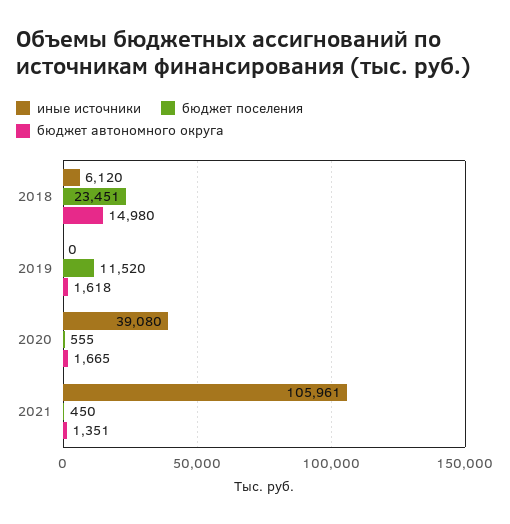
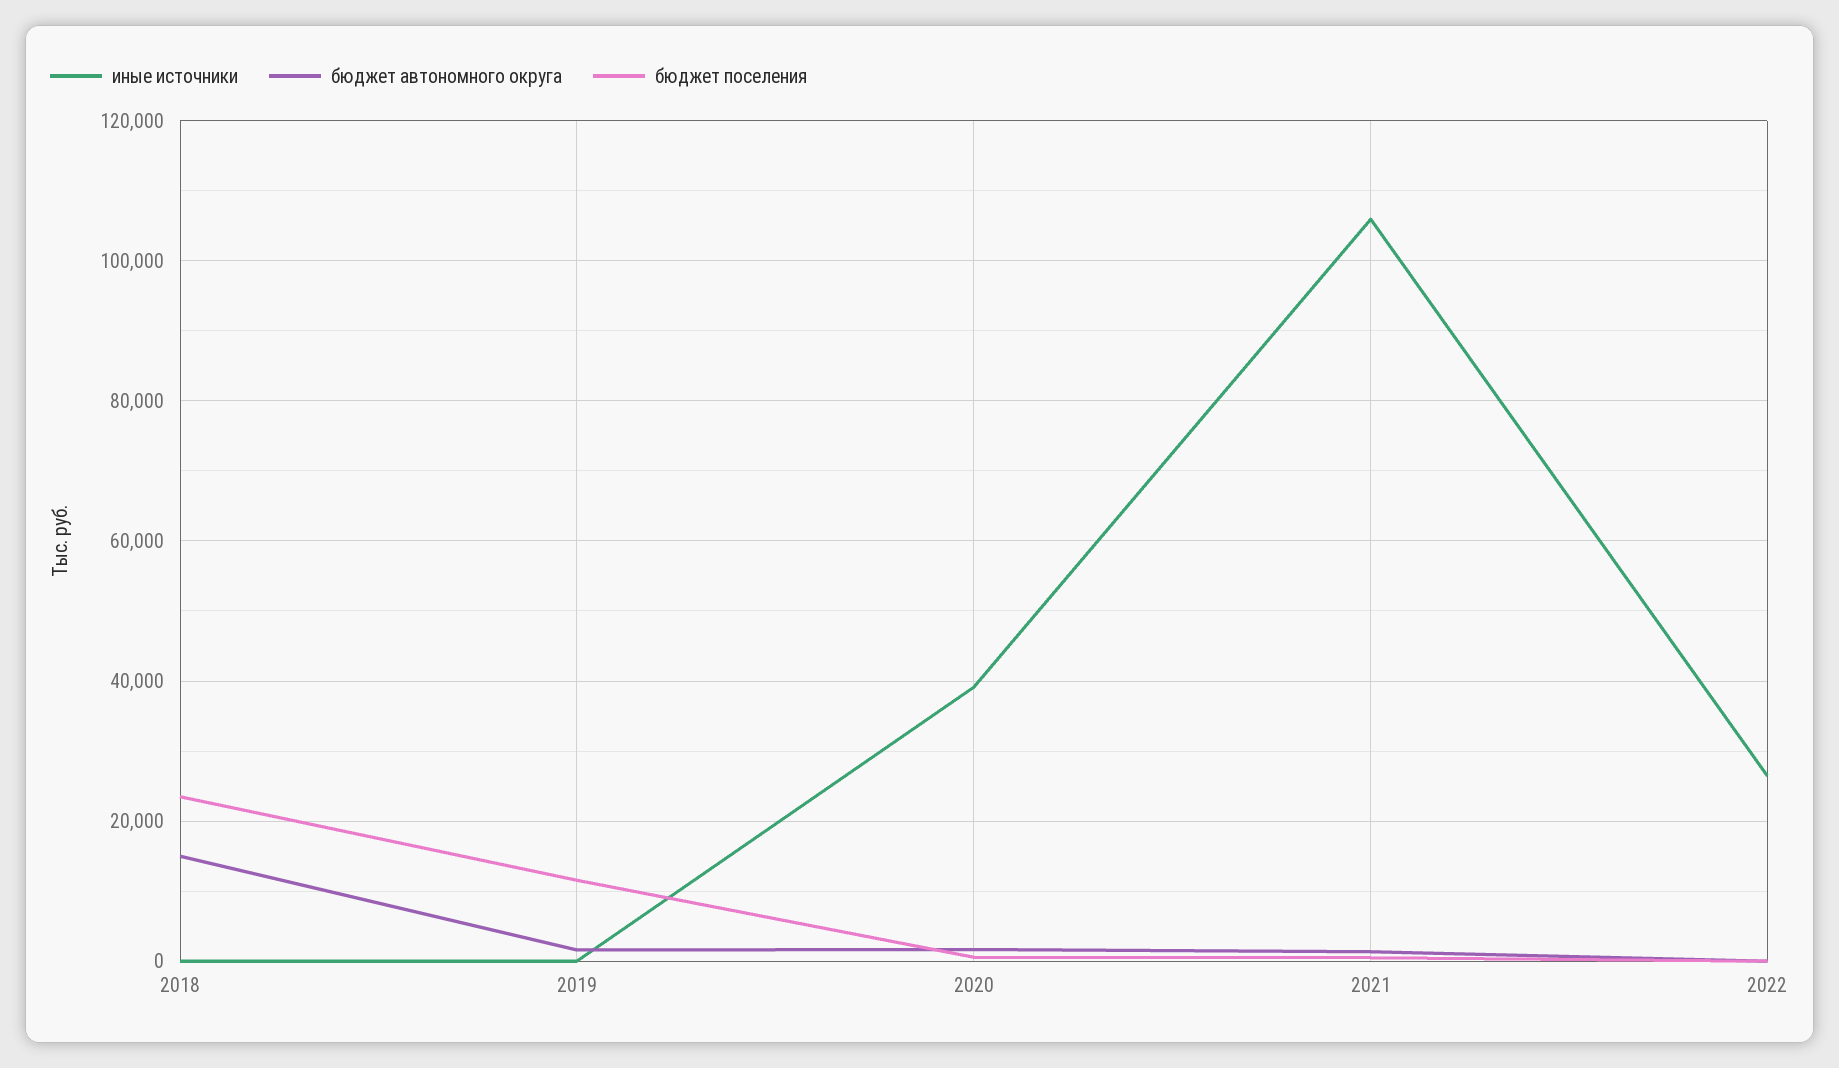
иные источники, 2018: 6120 -> 0
иные источники, 2022: none -> 26000
бюджет автономного округа, 2022: none -> 0
бюджет поселения, 2022: none -> 0

